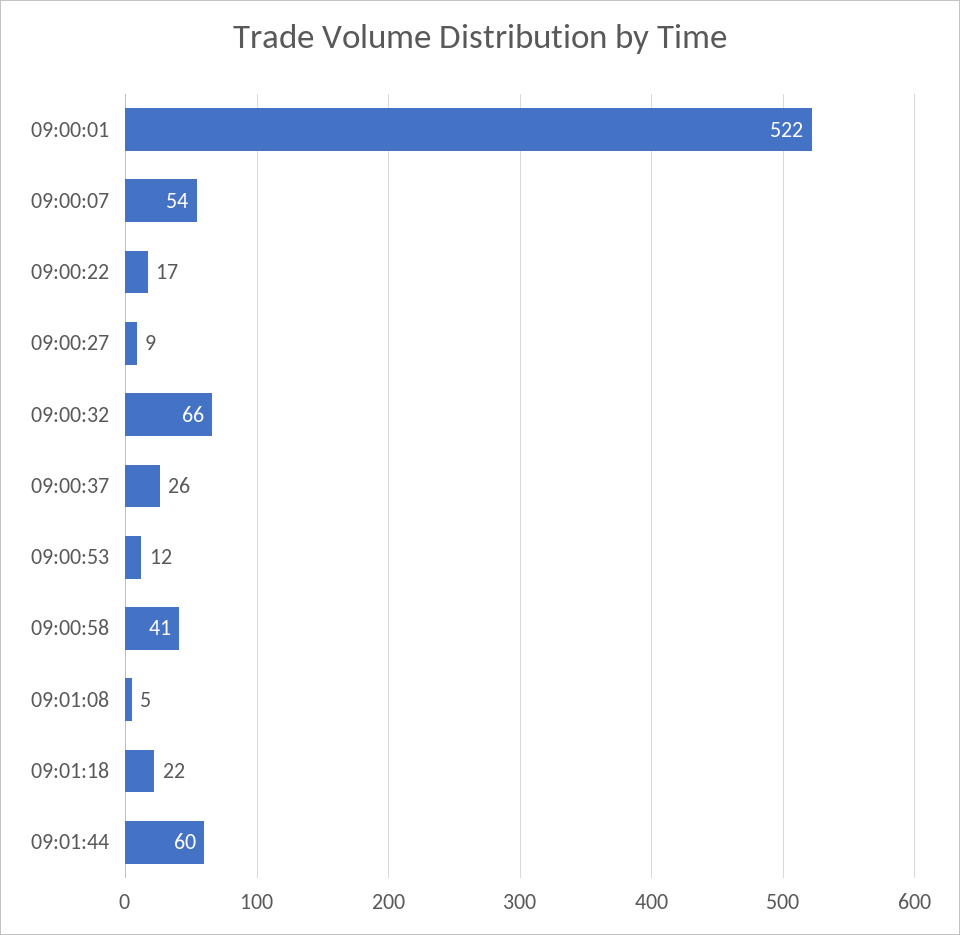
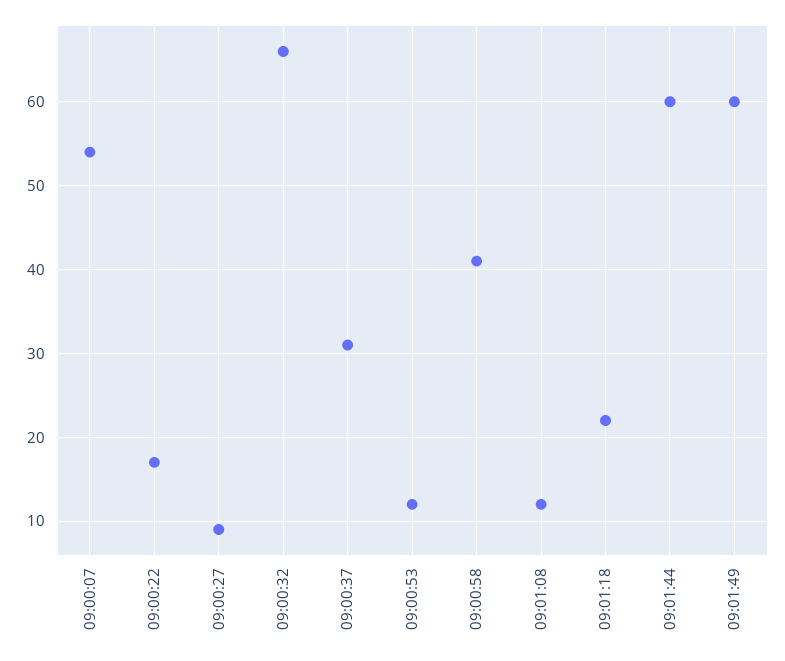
09:00:01: 522 -> none
09:00:37: 26 -> 31
09:01:08: 5 -> 12
09:01:49: none -> 60

